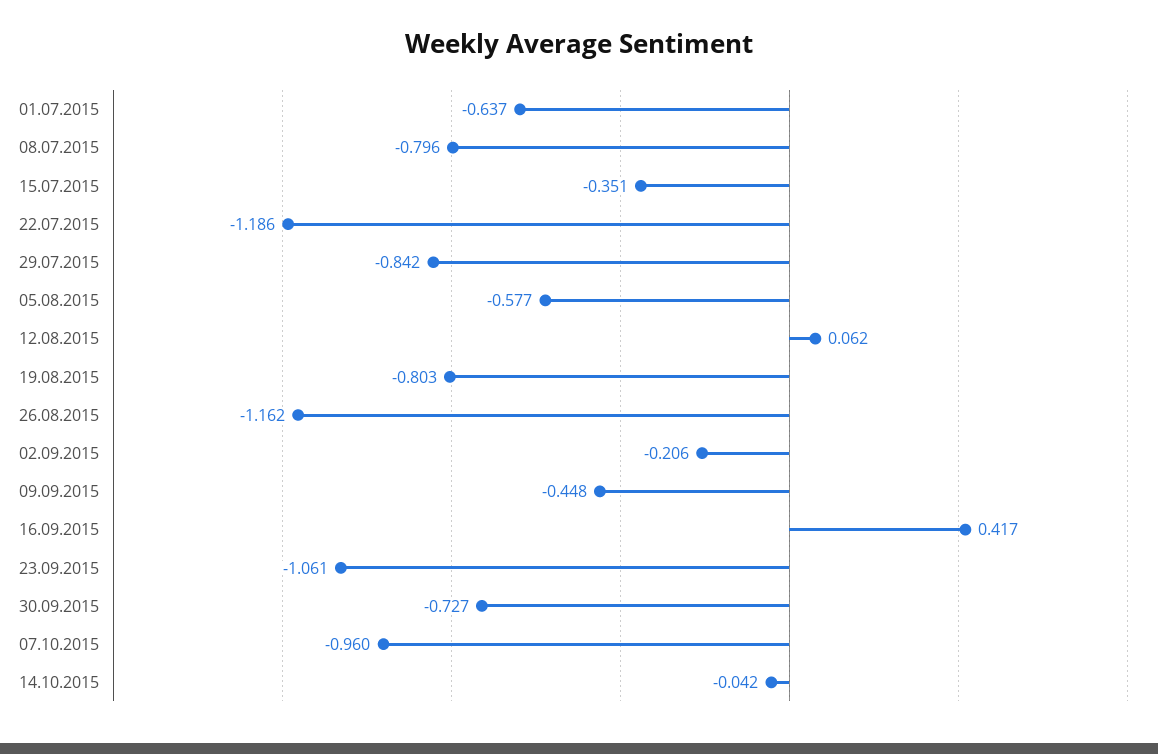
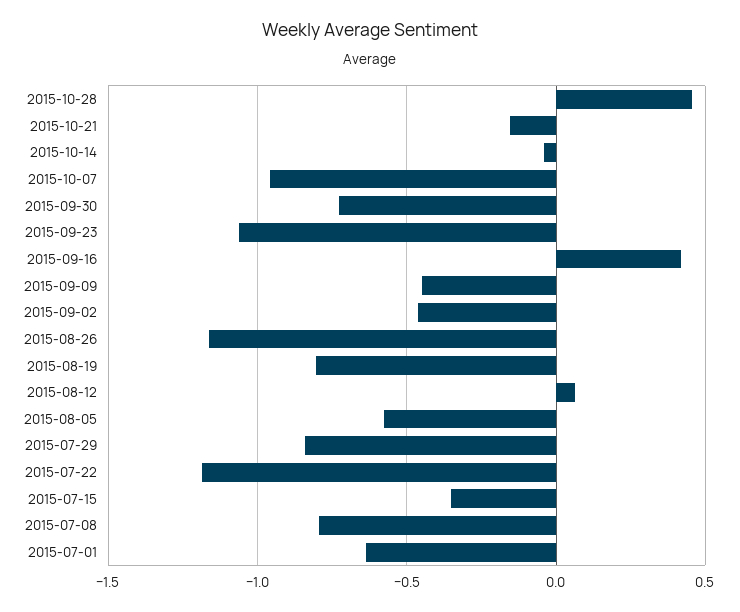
02.09.2015: -0.206 -> -0.45
2015-10-28: none -> 0.45
2015-10-21: none -> -0.15

